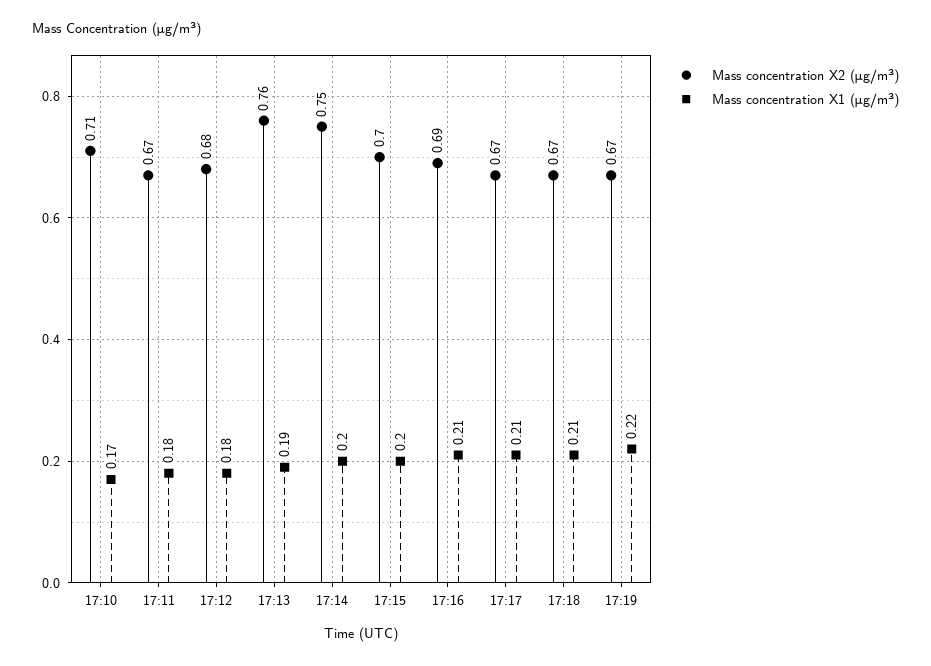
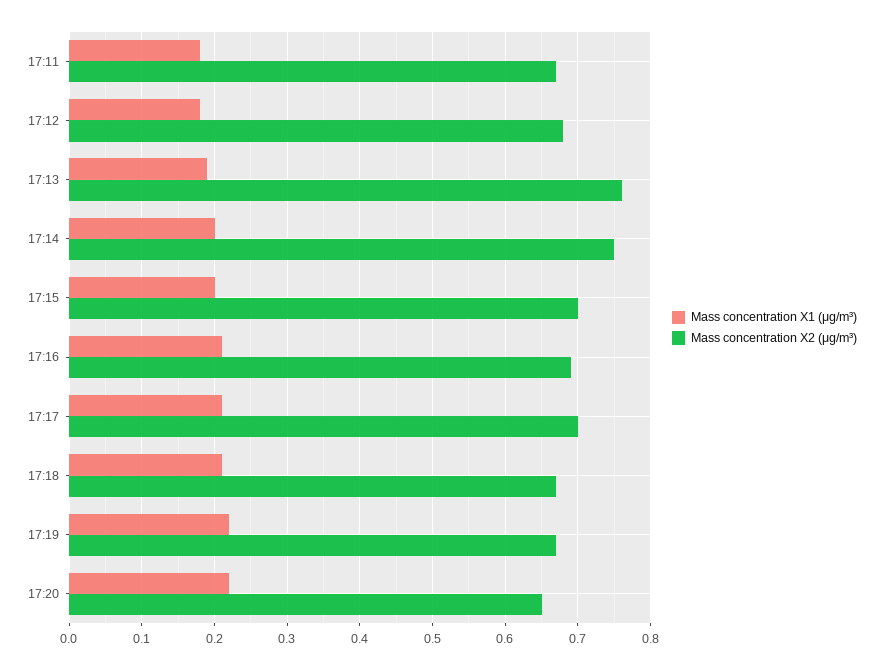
Mass concentration X2 (μg/m³), 17:10: 0.71 -> none
Mass concentration X1 (μg/m³), 17:10: 0.17 -> none
Mass concentration X2 (μg/m³), 17:17: 0.67 -> 0.7
Mass concentration X1 (μg/m³), 17:20: none -> 0.22
Mass concentration X2 (μg/m³), 17:20: none -> 0.65

